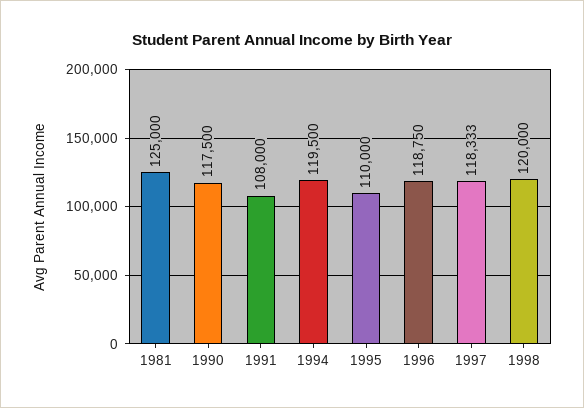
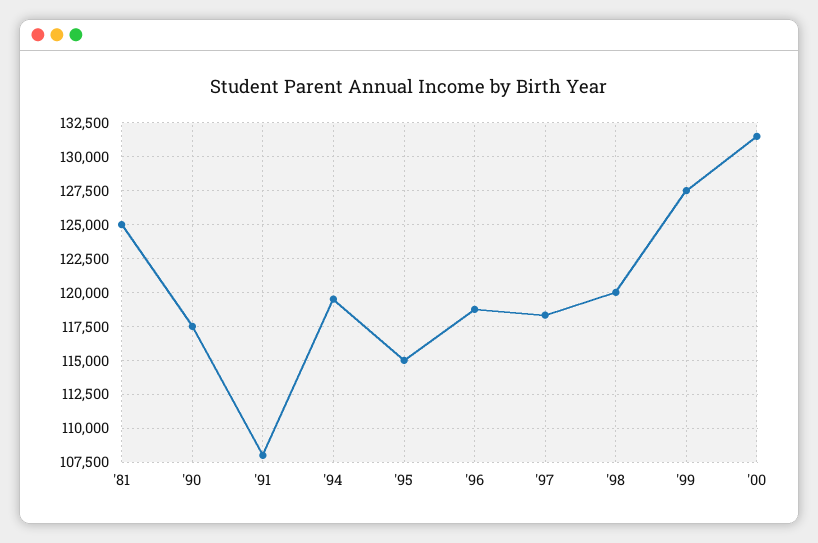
1995: 110000 -> 115000
'99: none -> 127500
'00: none -> 131500

